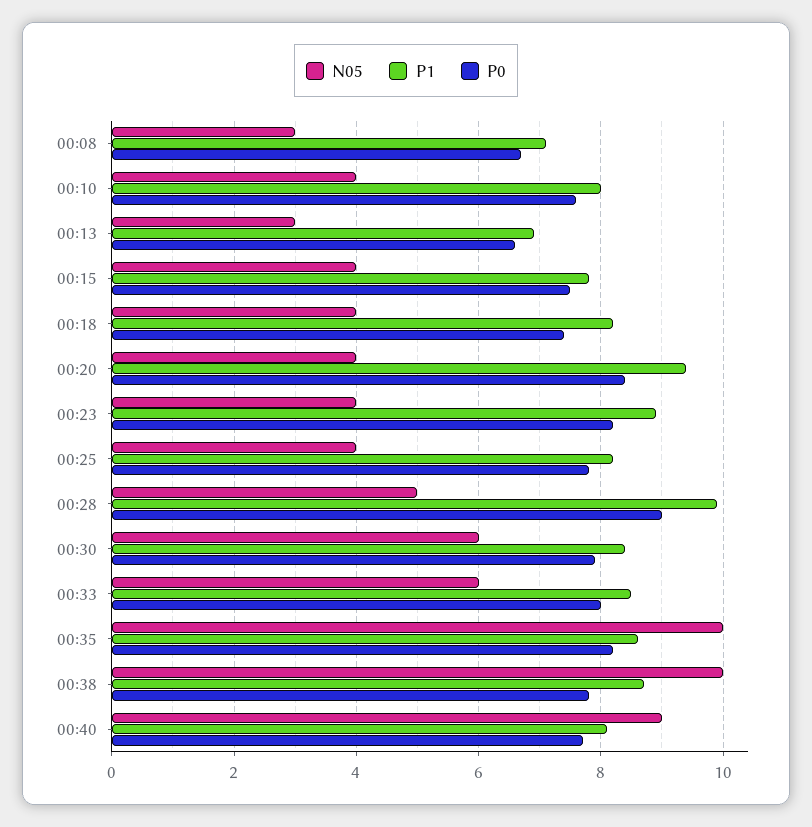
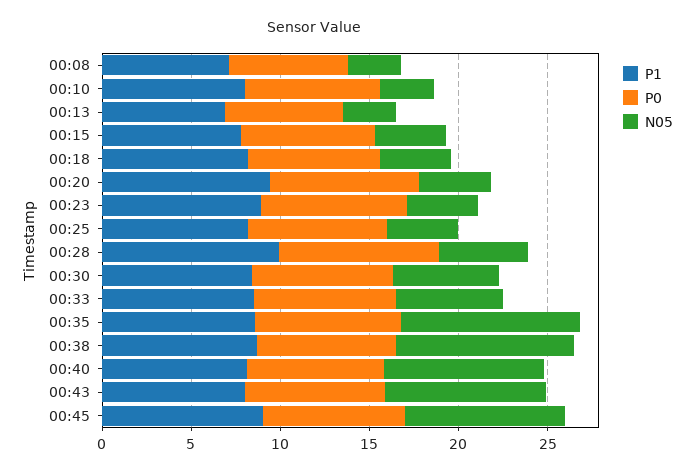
N05, 00:10: 4 -> 3
P1, 00:43: none -> 8
P0, 00:43: none -> 8
N05, 00:43: none -> 9
P1, 00:45: none -> 9
P0, 00:45: none -> 8
N05, 00:45: none -> 9

